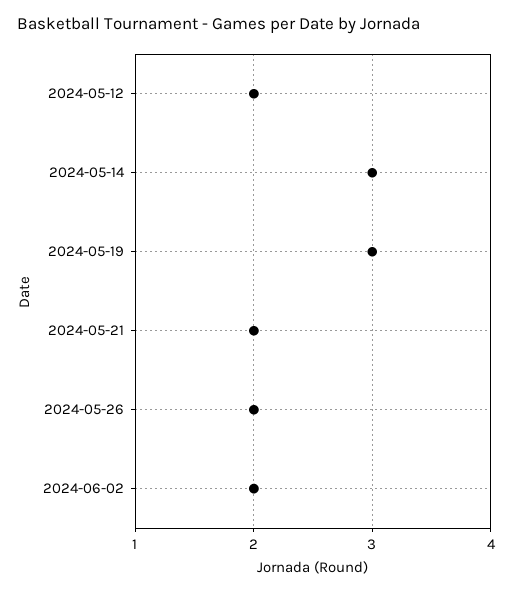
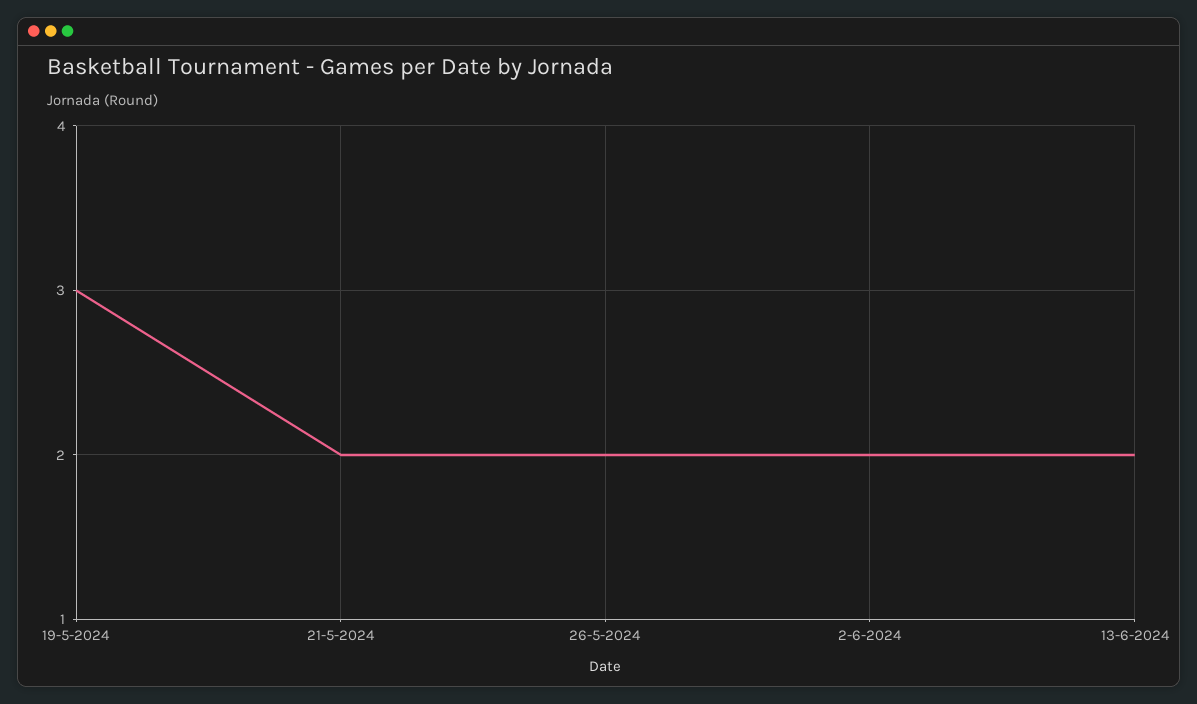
2024-05-12: 2 -> none
2024-05-14: 3 -> none
13-6-2024: none -> 2

